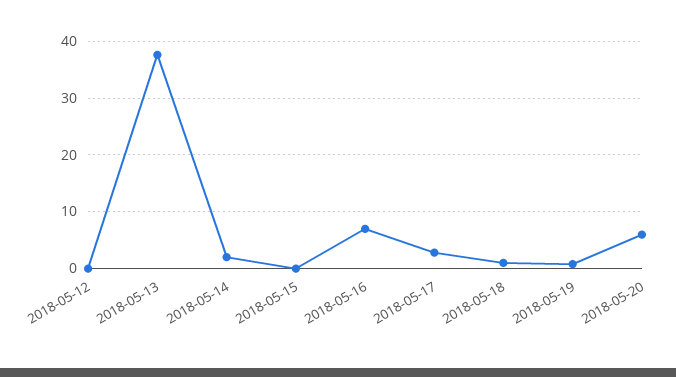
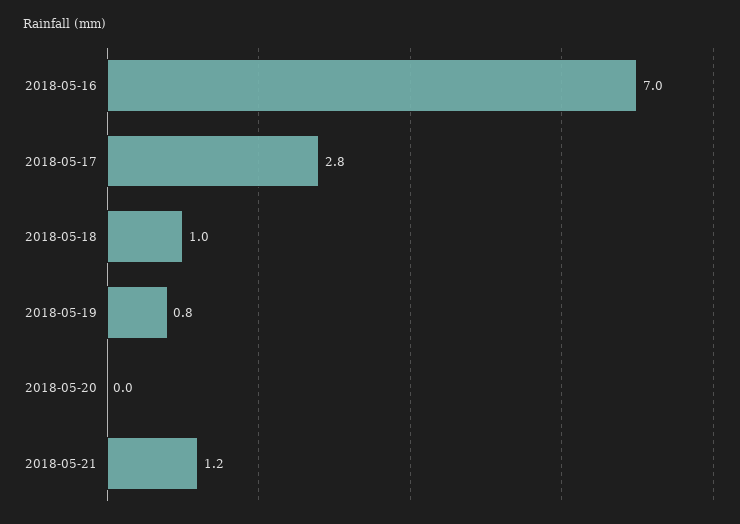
2018-05-12: 0 -> none
2018-05-13: 38 -> none
2018-05-14: 2 -> none
2018-05-15: 0 -> none
2018-05-20: 6 -> 0
2018-05-21: none -> 1.2

